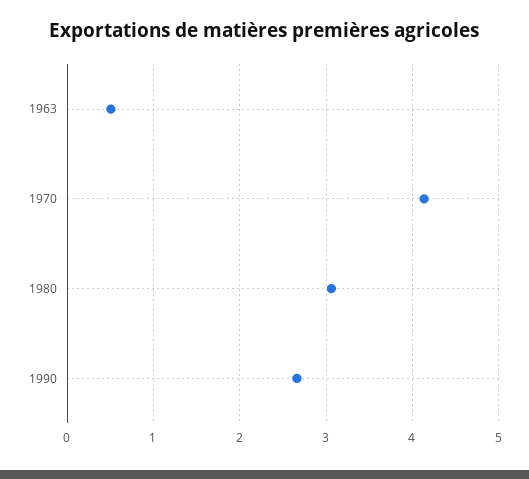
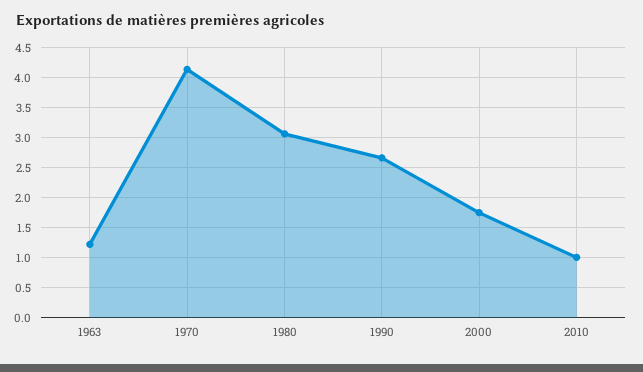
1963: 0.5 -> 1.25
2000: none -> 1.75
2010: none -> 1

